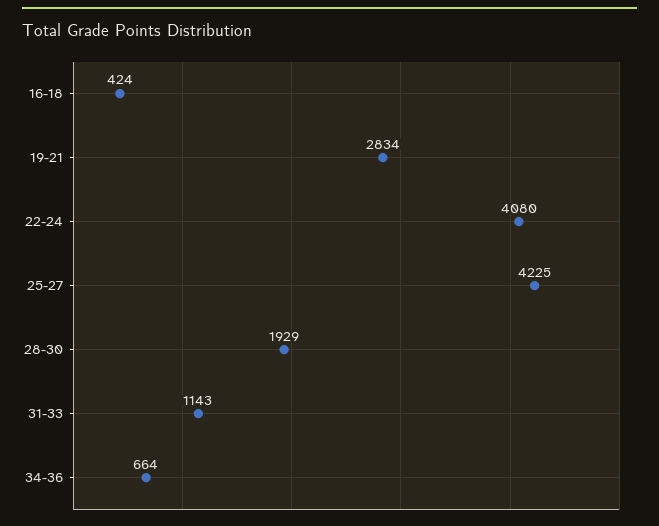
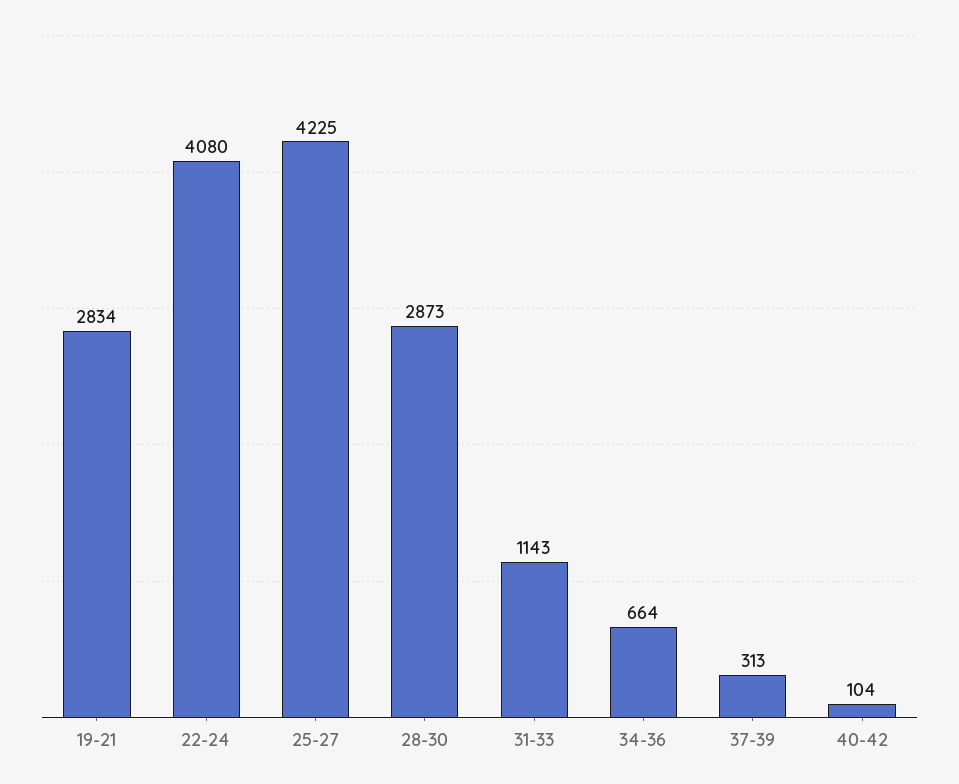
16-18: 424 -> none
28-30: 1929 -> 2873
37-39: none -> 313
40-42: none -> 104

